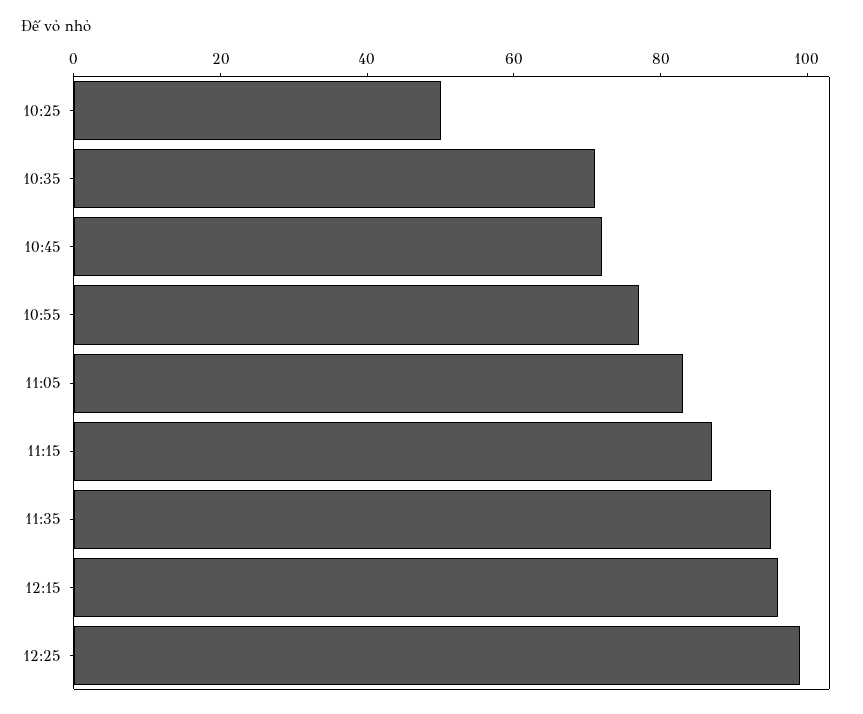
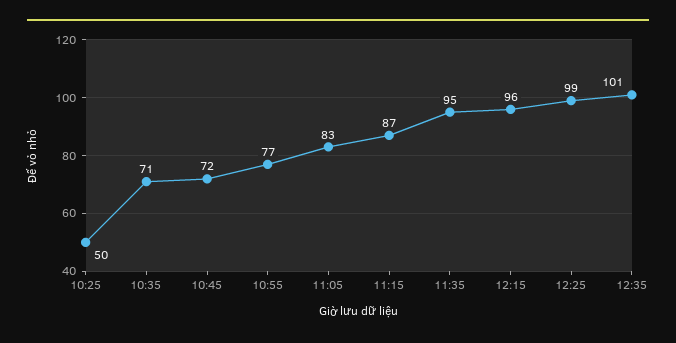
12:35: none -> 101

